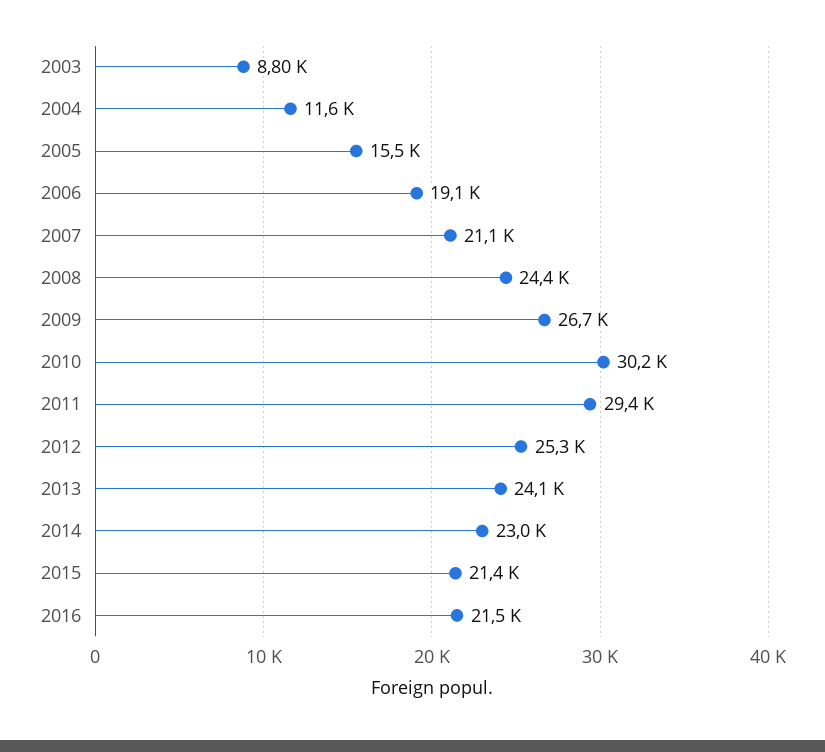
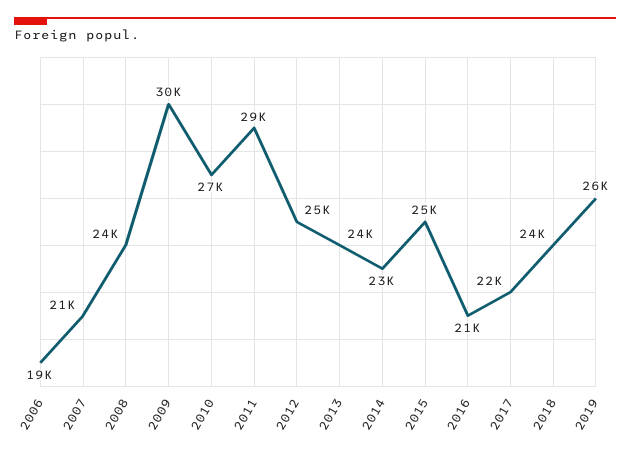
2003: 8800 -> none
2004: 11600 -> none
2005: 15500 -> none
2009: 26700 -> 30000
2010: 30200 -> 27000
2015: 21400 -> 25000
2017: none -> 22000
2018: none -> 24000
2019: none -> 26000

